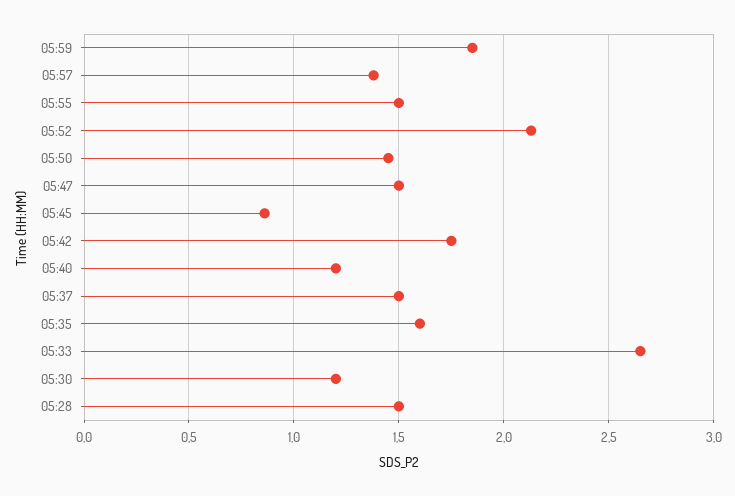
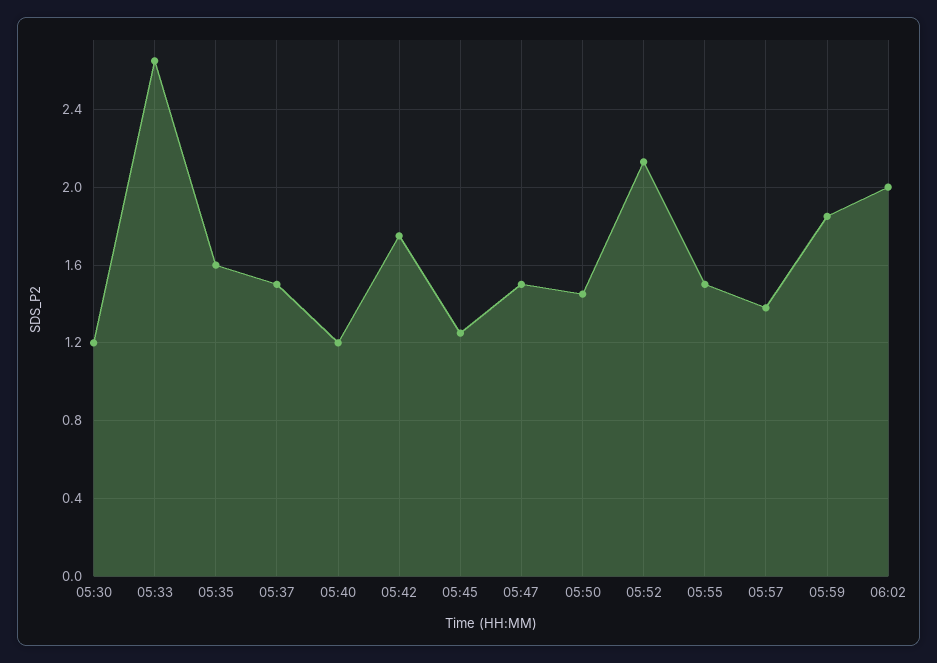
05:45: 0.85 -> 1.25
05:28: 1.5 -> none
06:02: none -> 2

